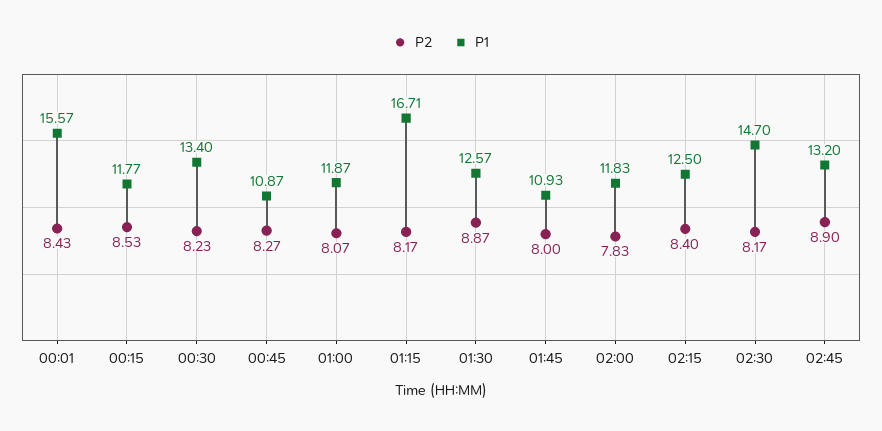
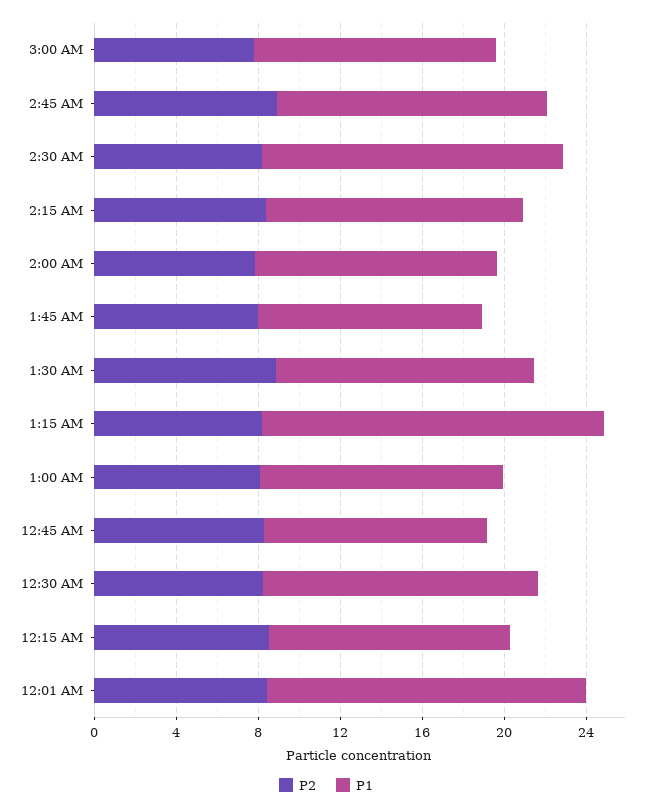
P2, 3:00 AM: none -> 8
P1, 3:00 AM: none -> 12

